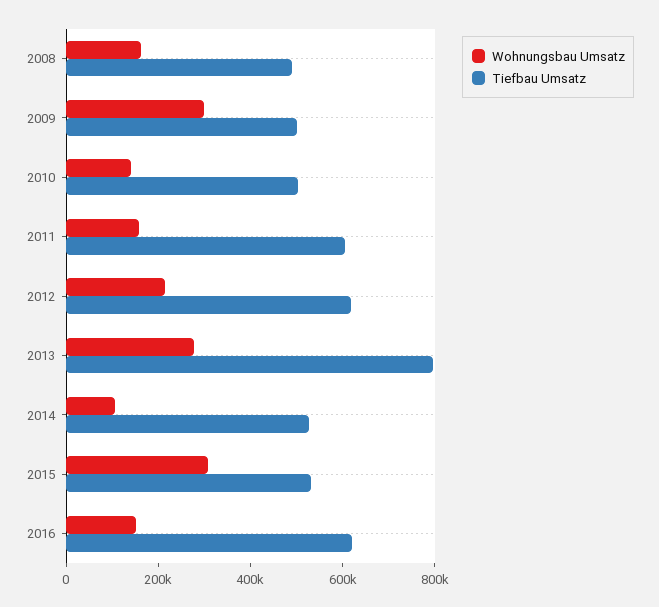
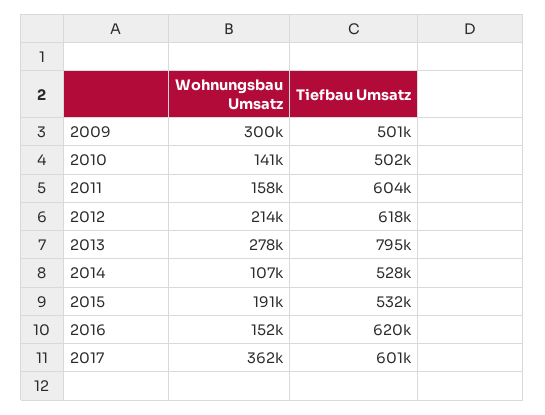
Wohnungsbau Umsatz, 2008: 150000 -> none
Tiefbau Umsatz, 2008: 500000 -> none
Wohnungsbau Umsatz, 2015: 300000 -> 191000
Wohnungsbau Umsatz, 2017: none -> 362000
Tiefbau Umsatz, 2017: none -> 601000

